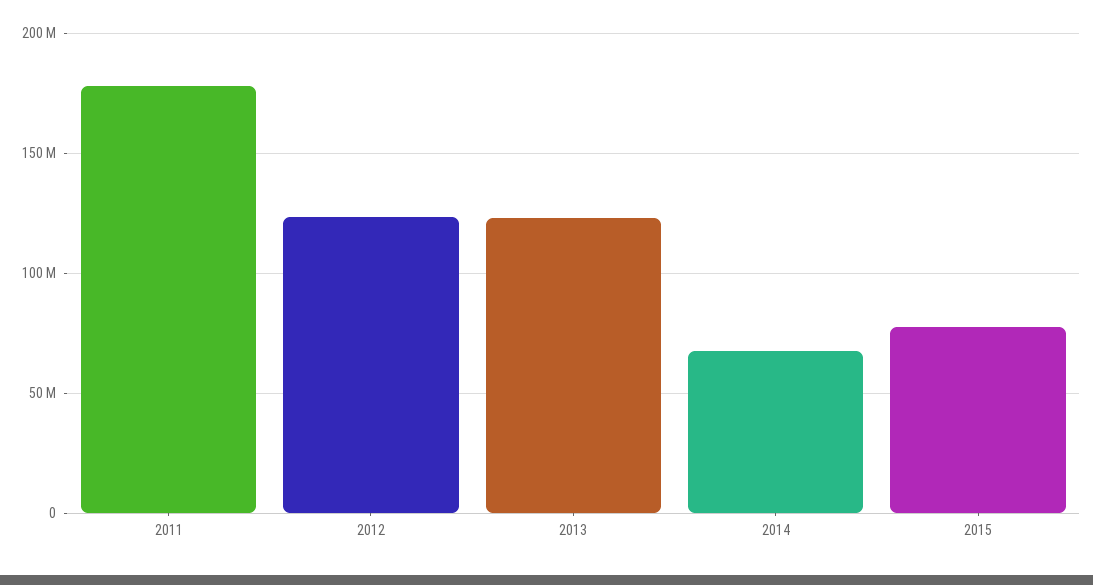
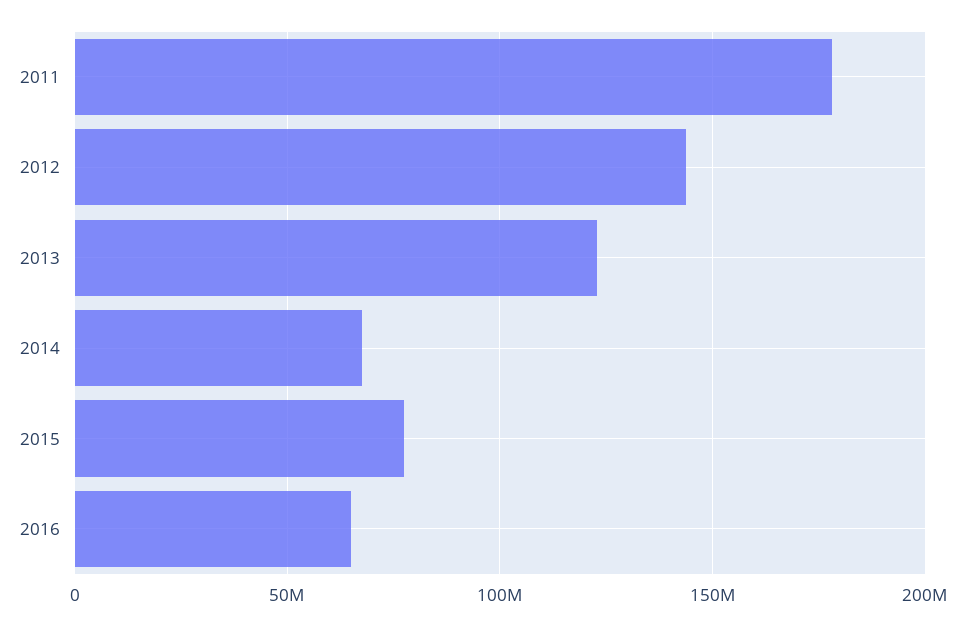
2012: 125000000 -> 145000000
2016: none -> 65000000

